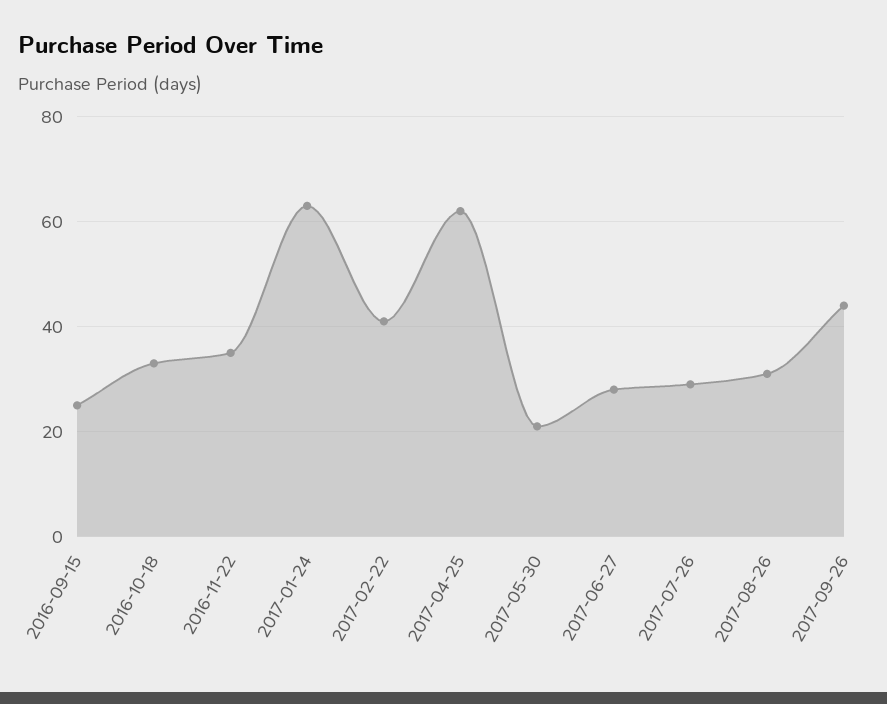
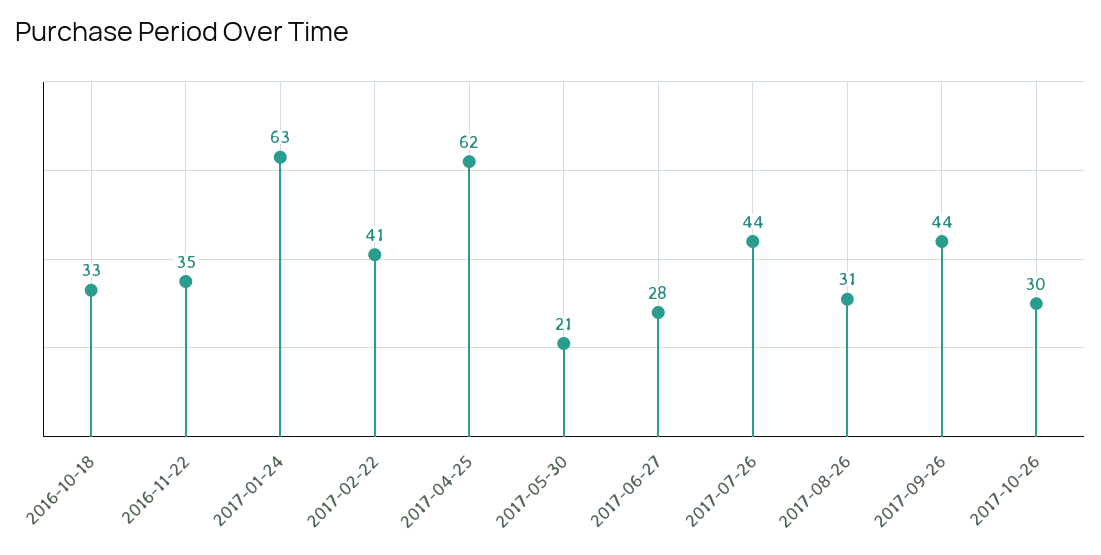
2016-09-15: 25 -> none
2017-07-26: 30 -> 44
2017-10-26: none -> 30

